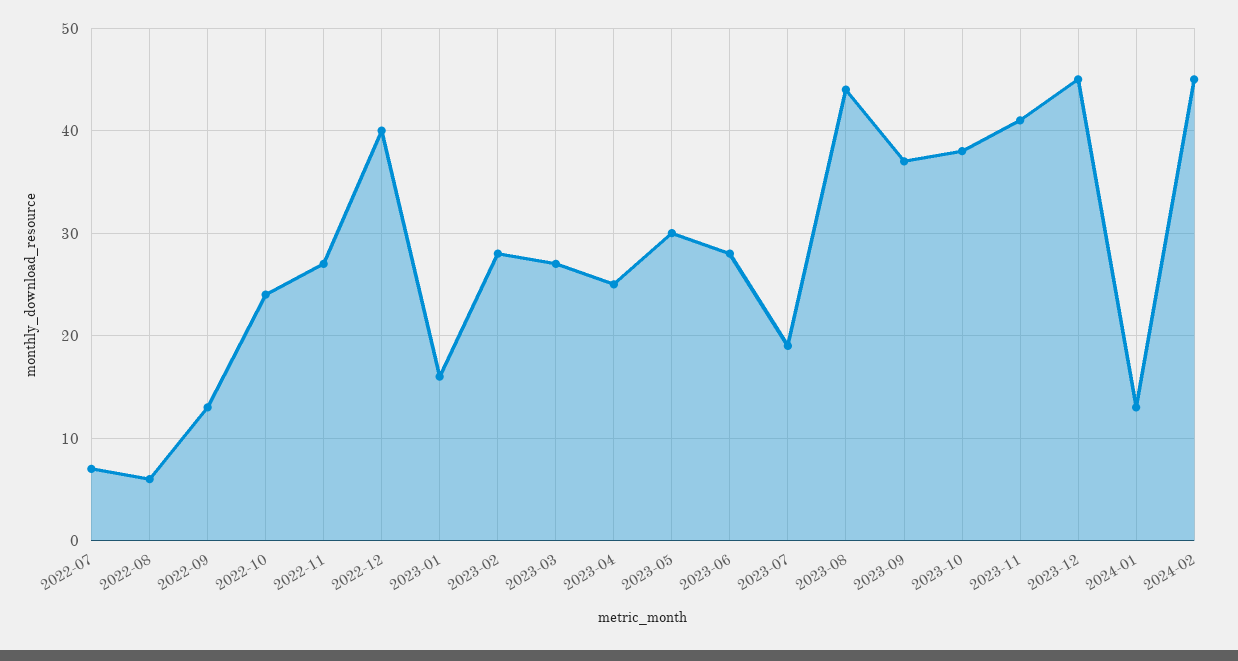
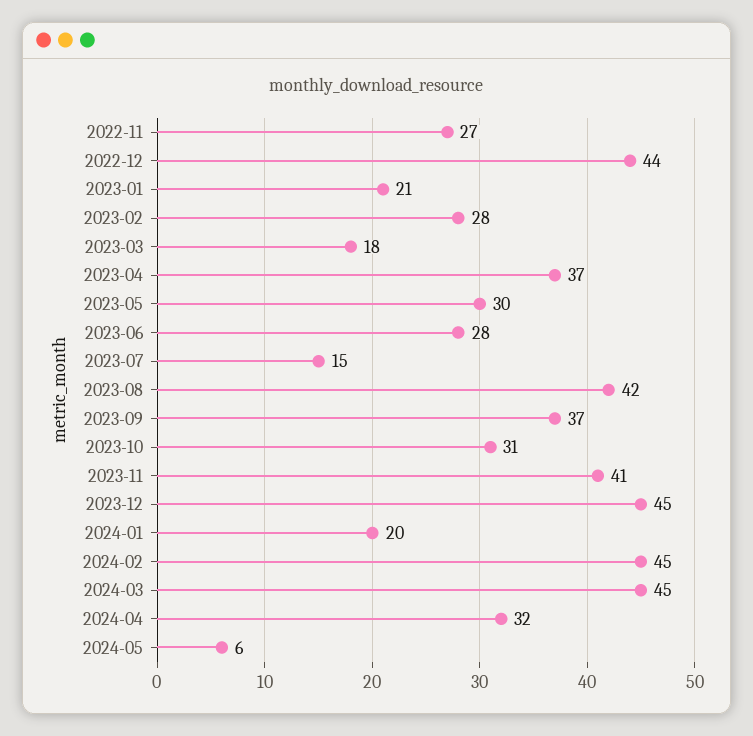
2022-07: 7 -> none
2022-08: 6 -> none
2022-09: 13 -> none
2022-10: 24 -> none
2022-12: 40 -> 44
2023-01: 16 -> 21
2023-03: 27 -> 18
2023-04: 25 -> 37
2023-07: 19 -> 15
2023-08: 44 -> 42
2023-10: 38 -> 31
2024-01: 13 -> 20
2024-03: none -> 45
2024-04: none -> 32
2024-05: none -> 6

